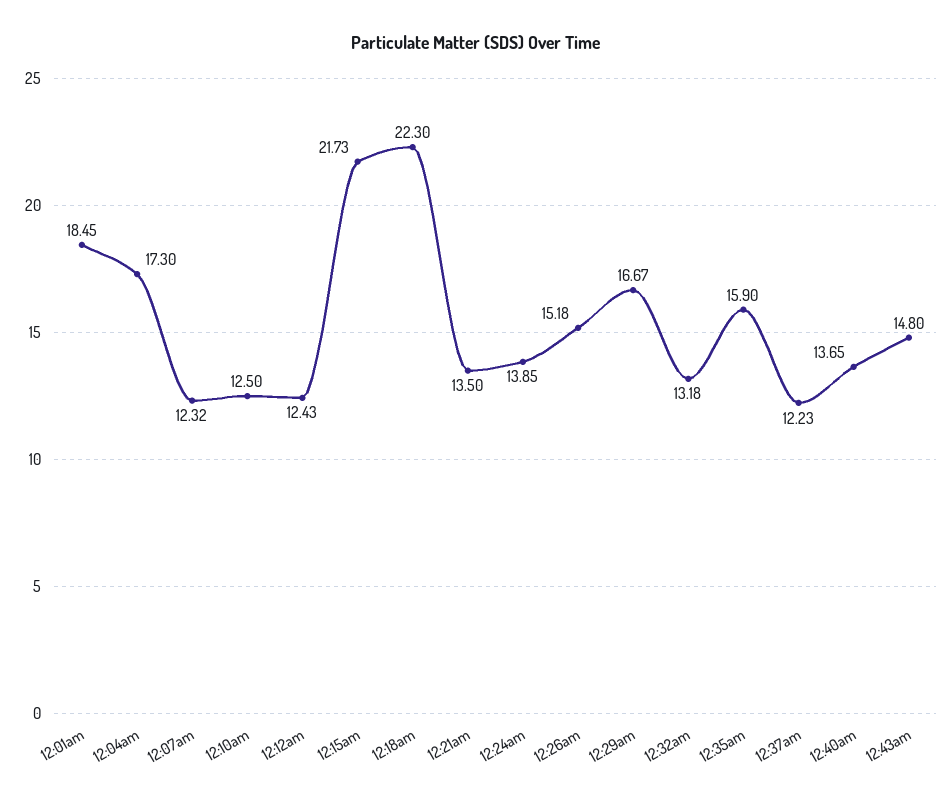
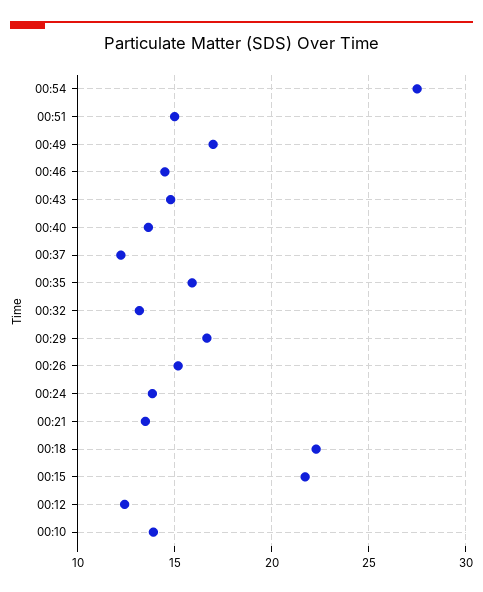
12:01am: 18.45 -> none
12:04am: 17.3 -> none
12:07am: 12.32 -> none
12:10am: 12.5 -> 14
00:54: none -> 27.5
00:51: none -> 15
00:49: none -> 17
00:46: none -> 14.5

